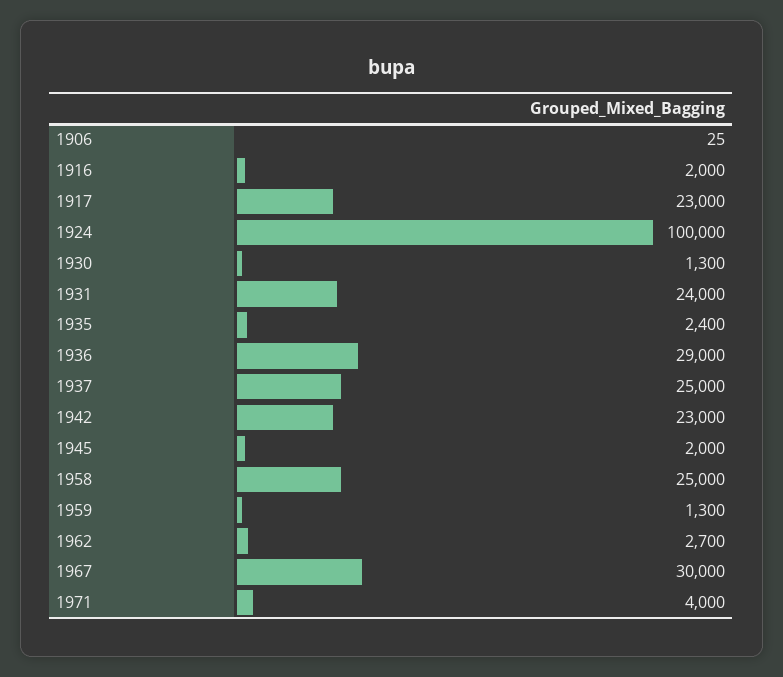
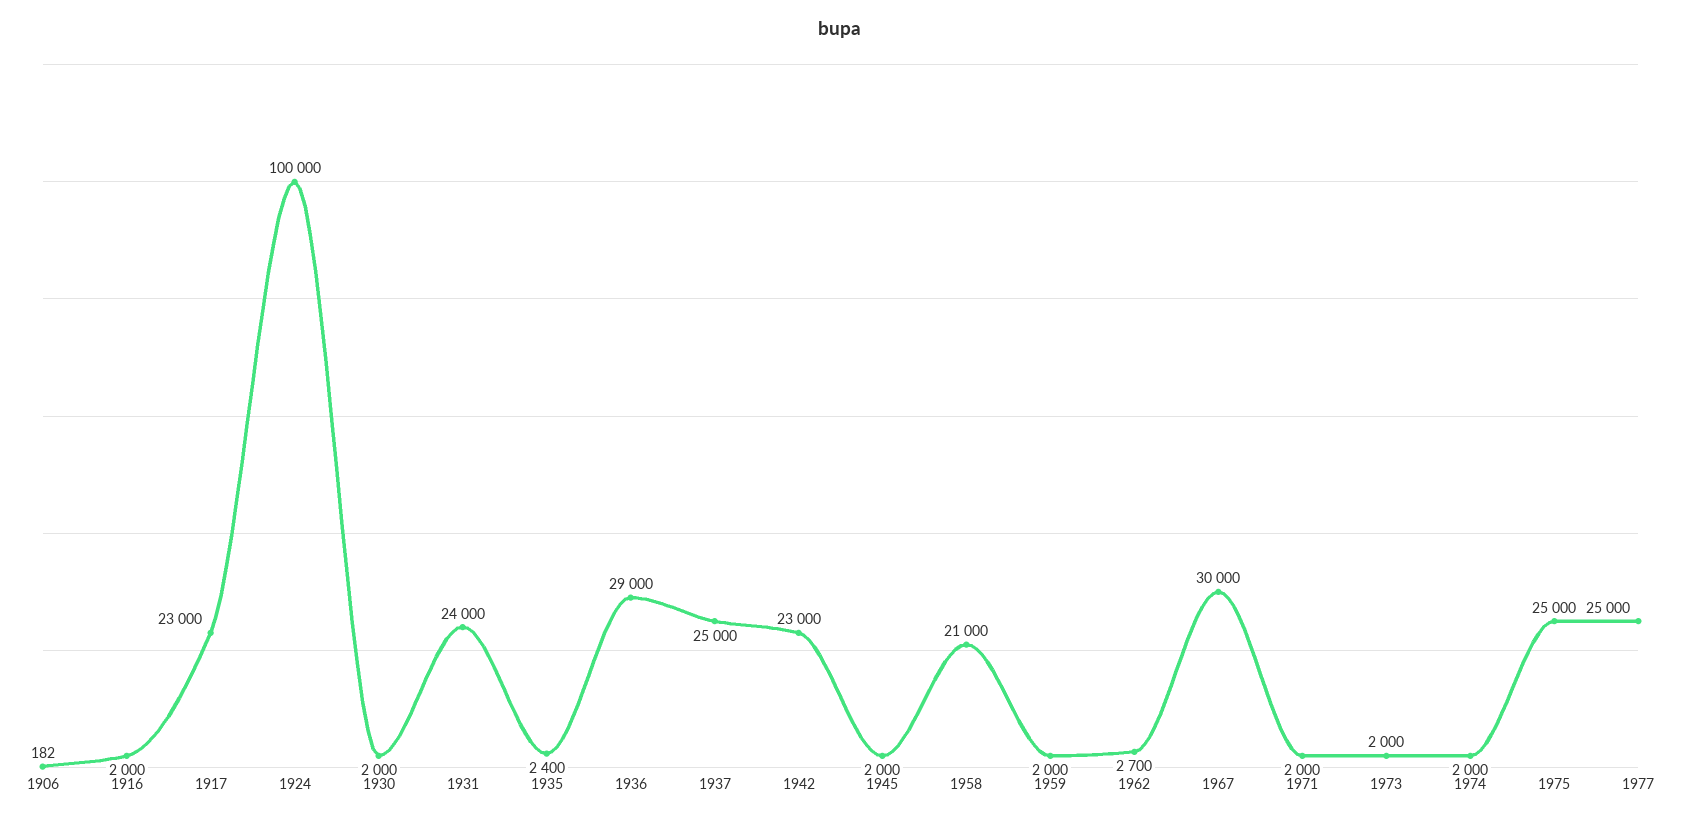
1906: 25 -> 182
1930: 1300 -> 2000
1958: 25000 -> 21000
1959: 1300 -> 2000
1971: 4000 -> 2000
1973: none -> 2000
1974: none -> 2000
1975: none -> 25000
1977: none -> 25000

